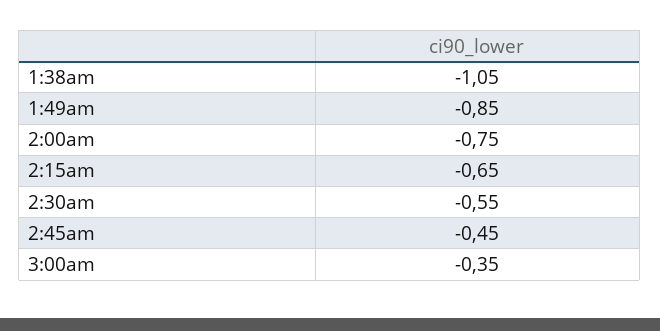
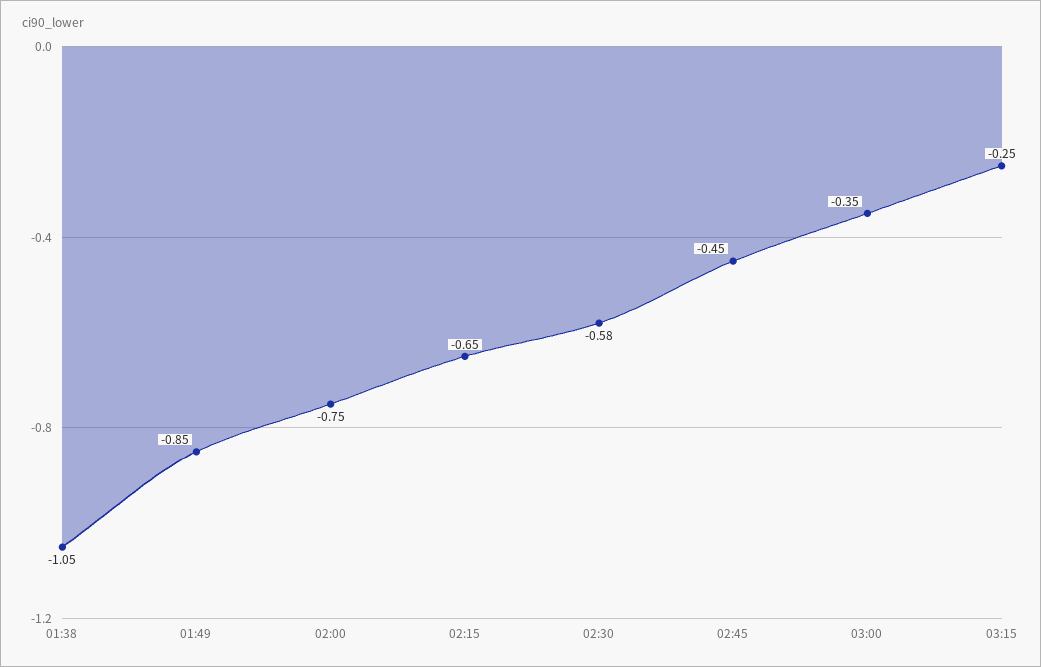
2:30am: -0.55 -> -0.58
03:15: none -> -0.25

